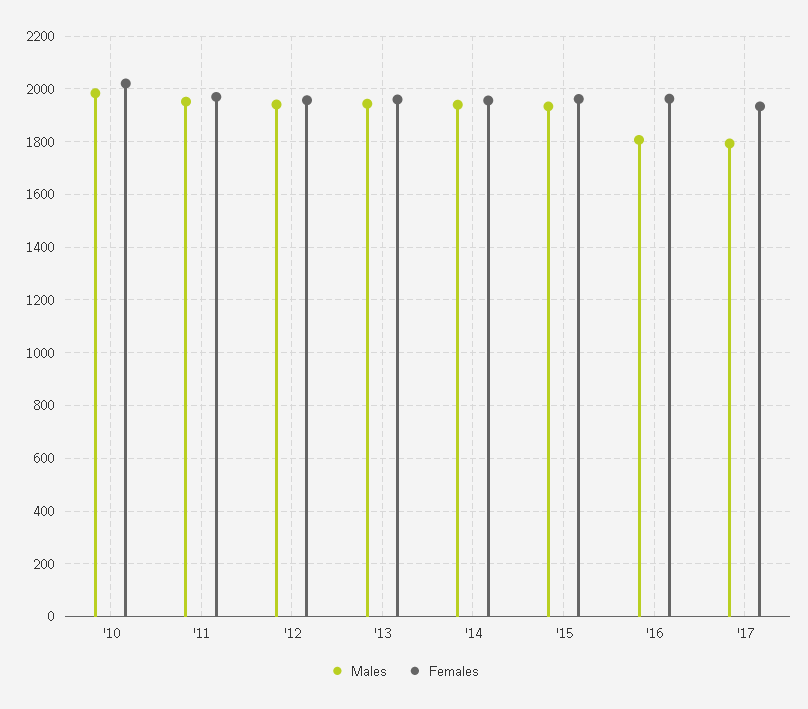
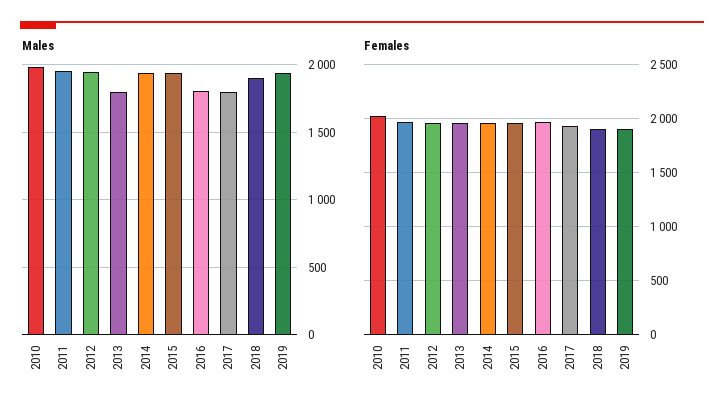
Males, '13: 1950 -> 1800
Males, 2018: none -> 1900
Males, 2019: none -> 1950
Females, 2018: none -> 1900
Females, 2019: none -> 1900

